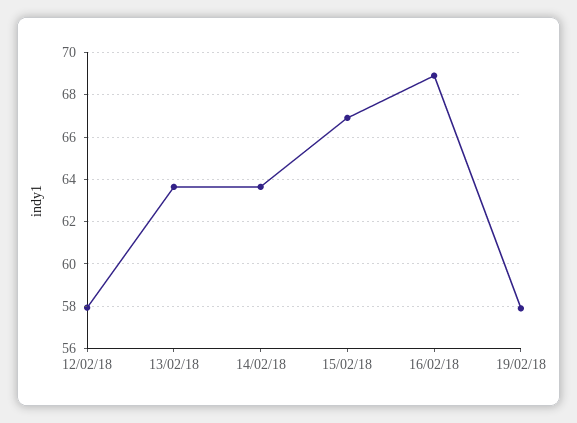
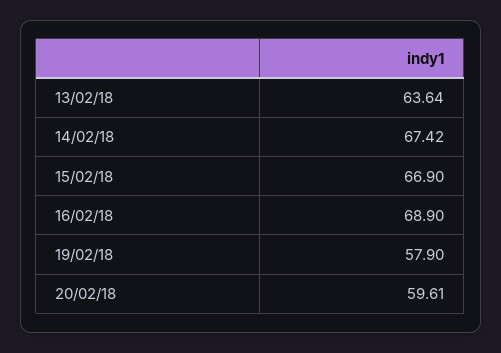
12/02/18: 58 -> none
14/02/18: 63.5 -> 67.42
20/02/18: none -> 59.61

